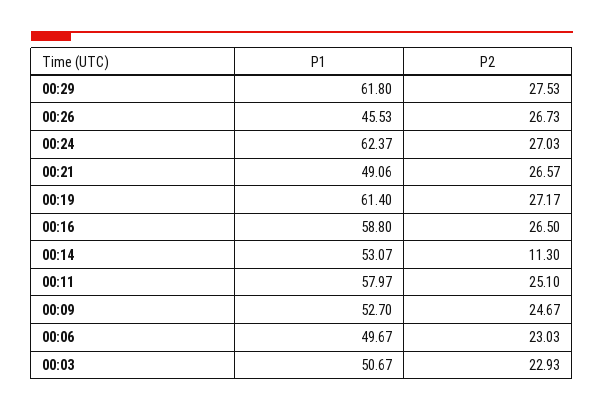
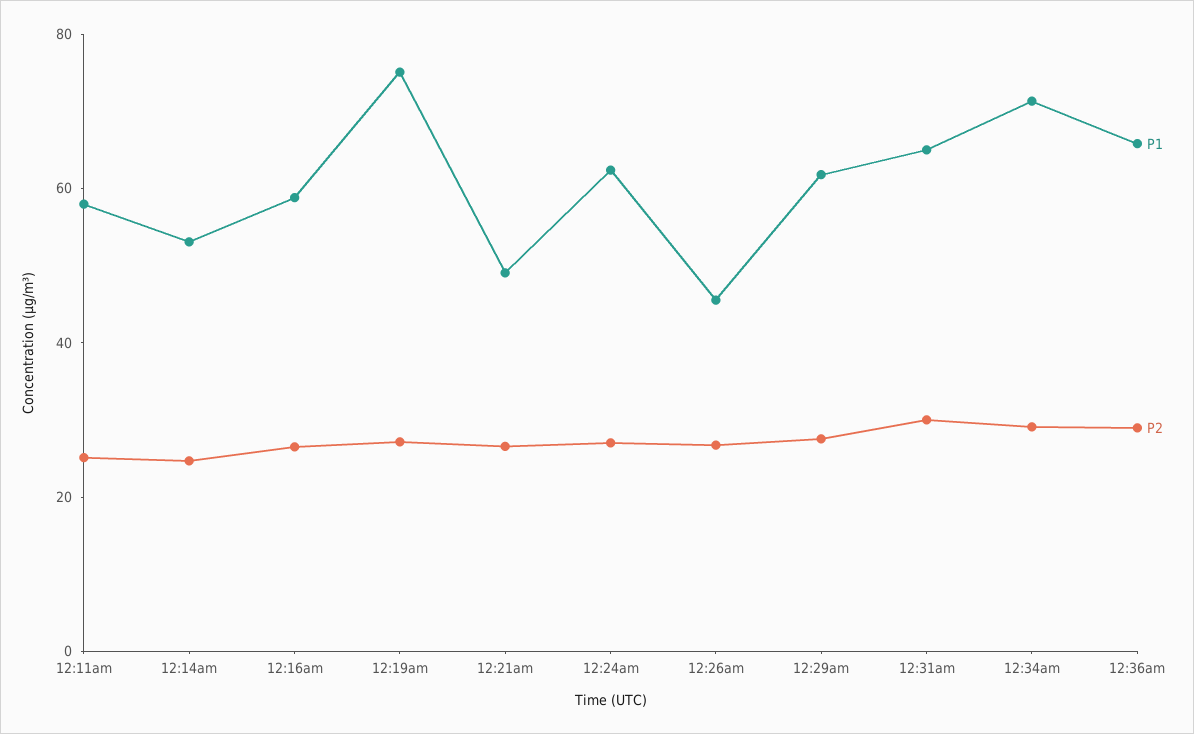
P1, 00:19: 61.4 -> 75
P2, 00:14: 11.3 -> 25
P1, 00:09: 52.7 -> none
P2, 00:09: 24.67 -> none
P1, 00:06: 49.67 -> none
P2, 00:06: 23.03 -> none
P1, 00:03: 50.67 -> none
P2, 00:03: 22.93 -> none
P1, 12:31am: none -> 65
P2, 12:31am: none -> 30
P1, 12:34am: none -> 70
P2, 12:34am: none -> 30
P1, 12:36am: none -> 65
P2, 12:36am: none -> 30

